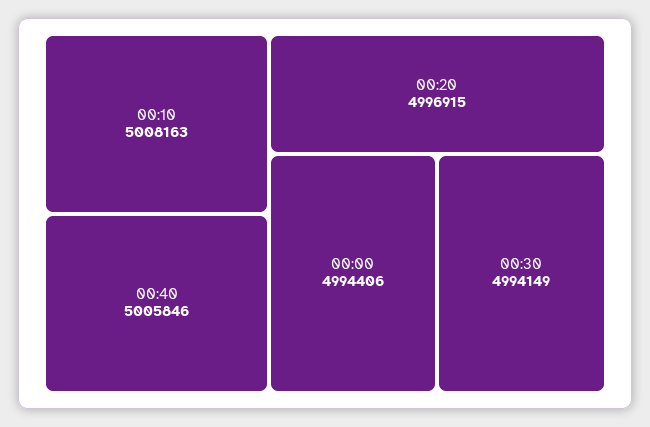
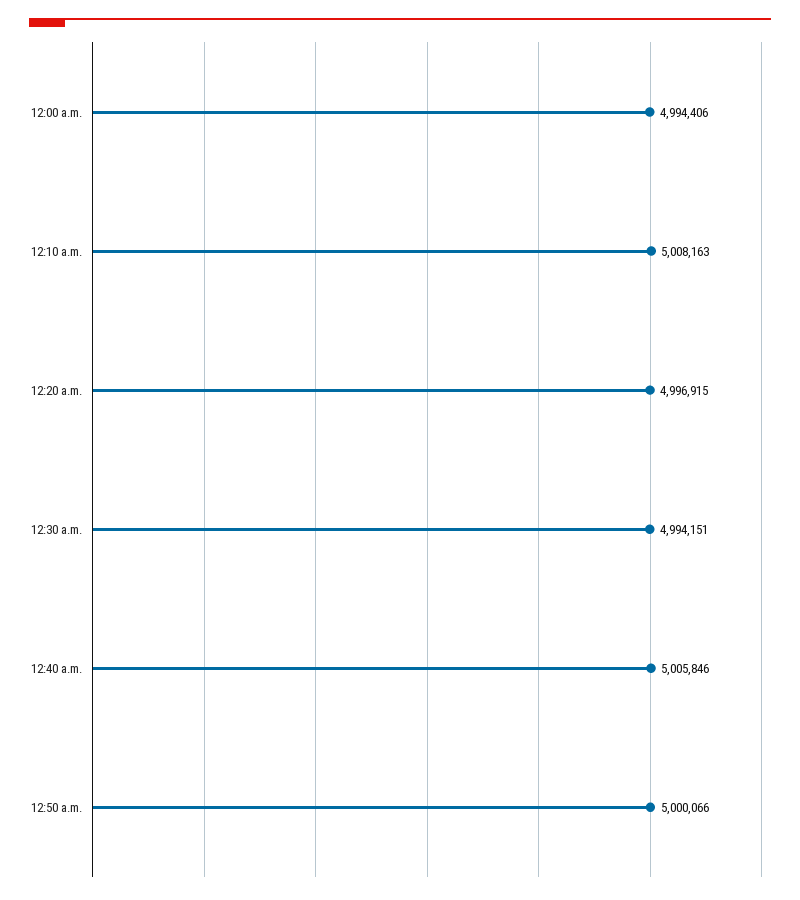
00:30: 4994149 -> 4994151
12:50 a.m.: none -> 5000066

